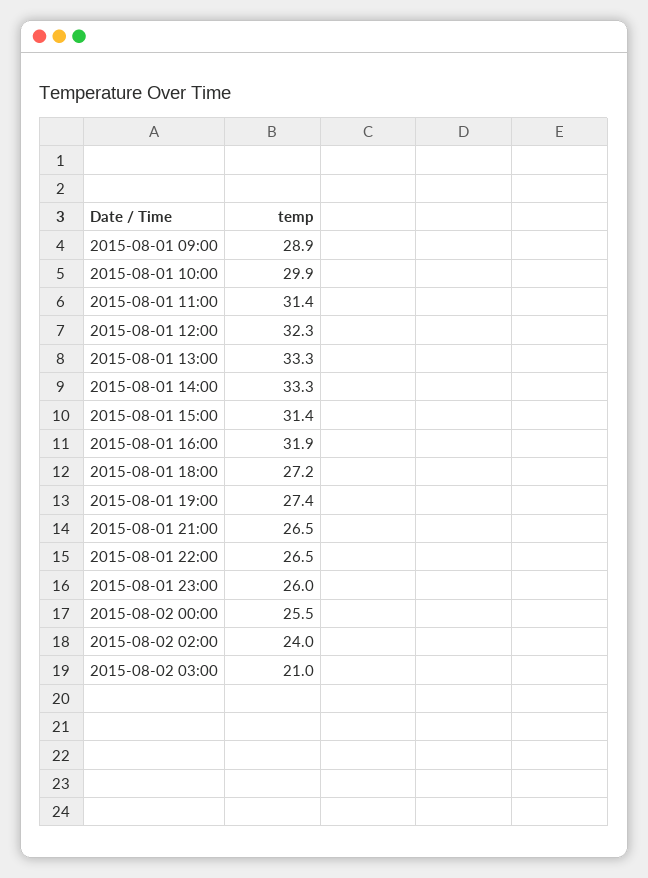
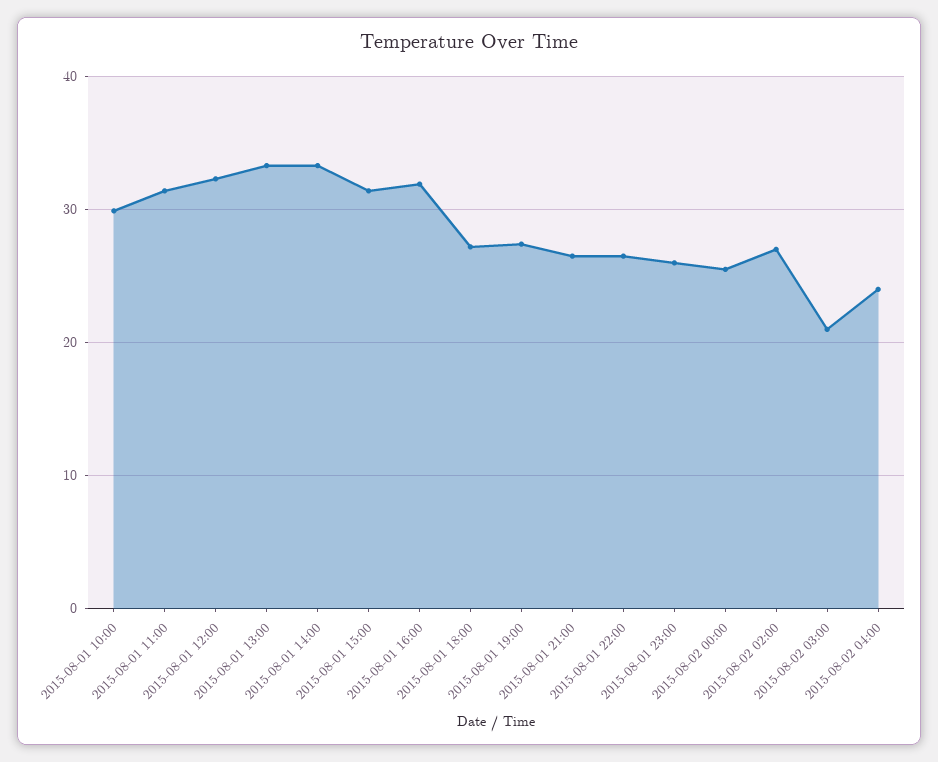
2015-08-01 09:00: 28.9 -> none
2015-08-02 02:00: 24 -> 27
2015-08-02 04:00: none -> 24

